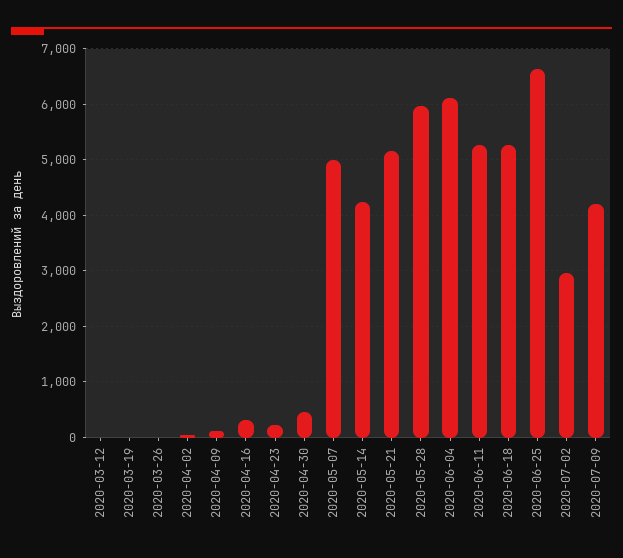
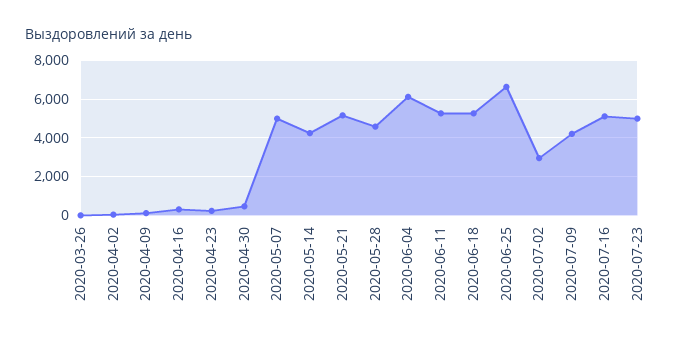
2020-03-12: 0 -> none
2020-03-19: 0 -> none
2020-05-28: 6000 -> 4500
2020-07-16: none -> 5000
2020-07-23: none -> 5000

